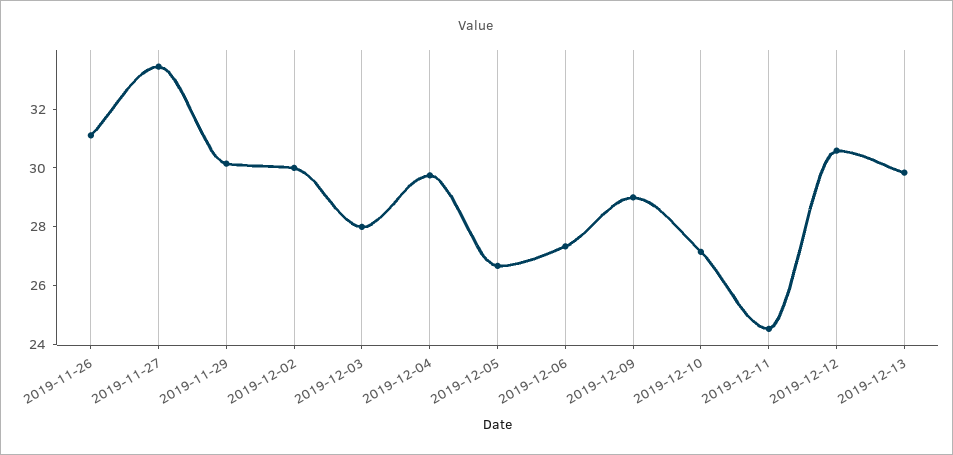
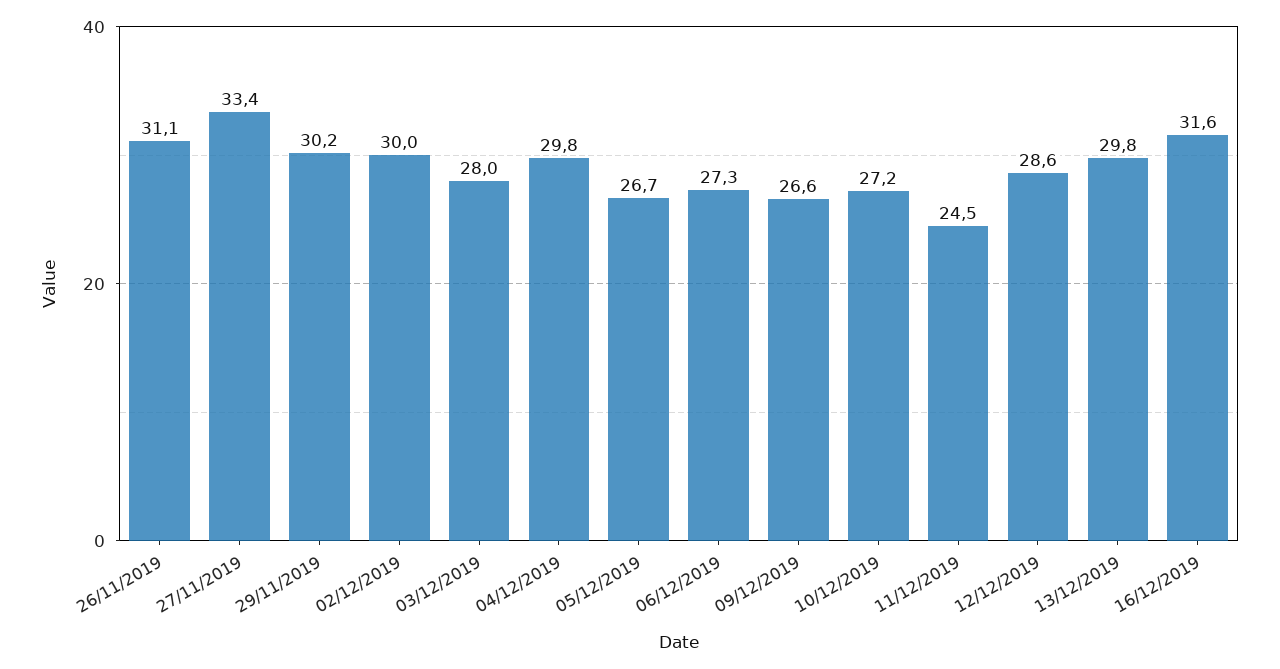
2019-12-09: 29 -> 26.6
2019-12-12: 30.5 -> 28.6
16/12/2019: none -> 31.6

